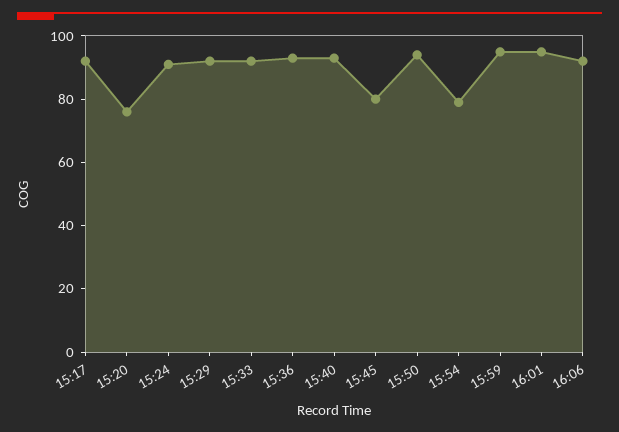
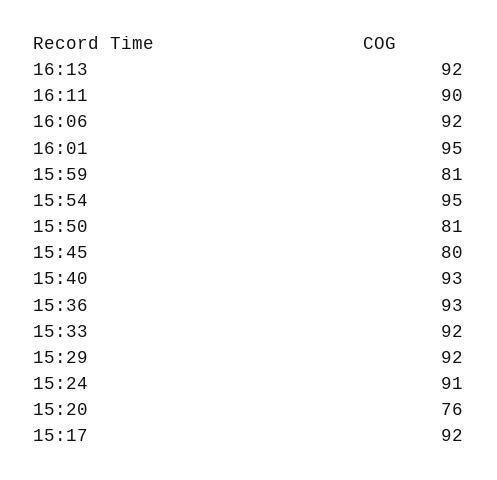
15:50: 95 -> 81
15:54: 80 -> 95
15:59: 95 -> 81
16:13: none -> 92
16:11: none -> 90

